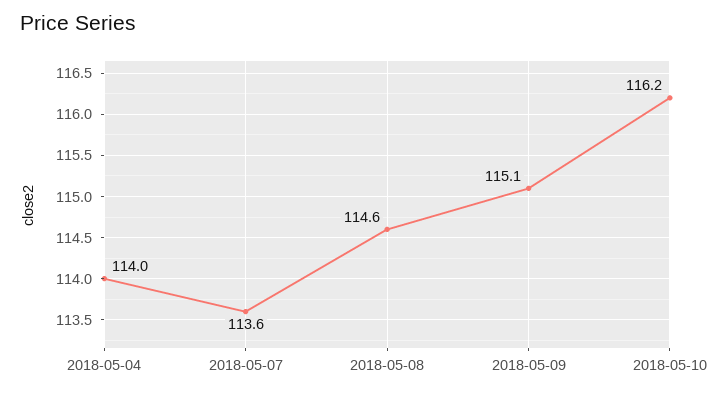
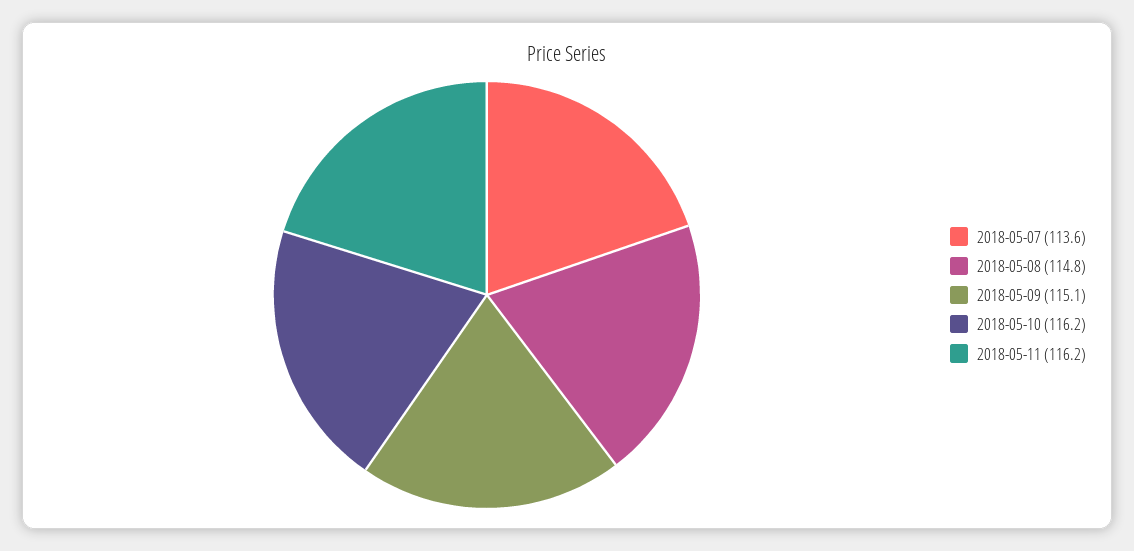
2018-05-04: 114 -> none
2018-05-08: 114.6 -> 114.8
2018-05-11: none -> 116.2

